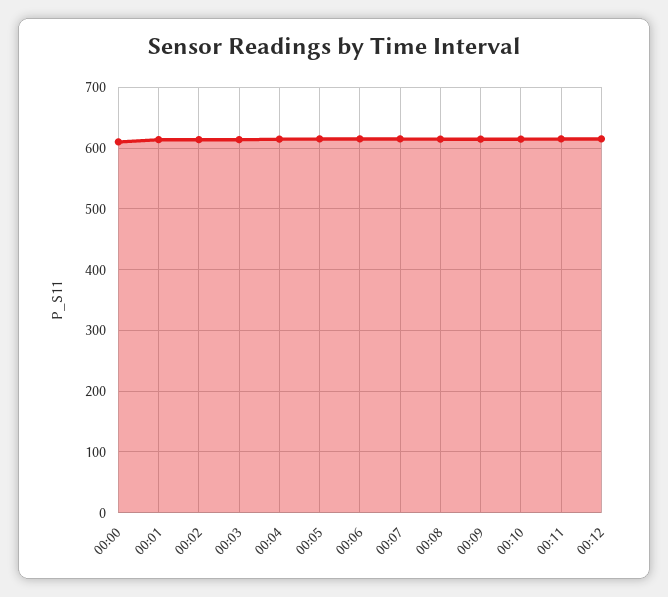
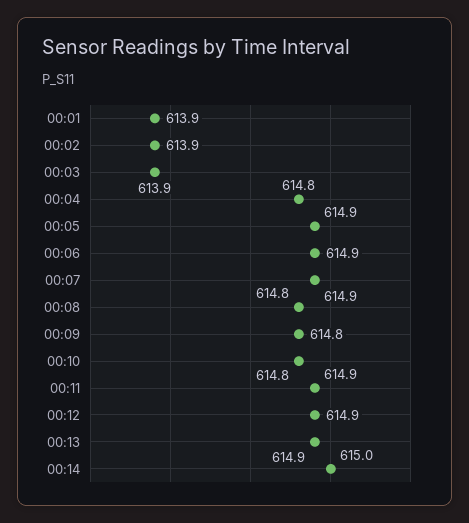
00:00: 610 -> none
00:13: none -> 614.9
00:14: none -> 615

